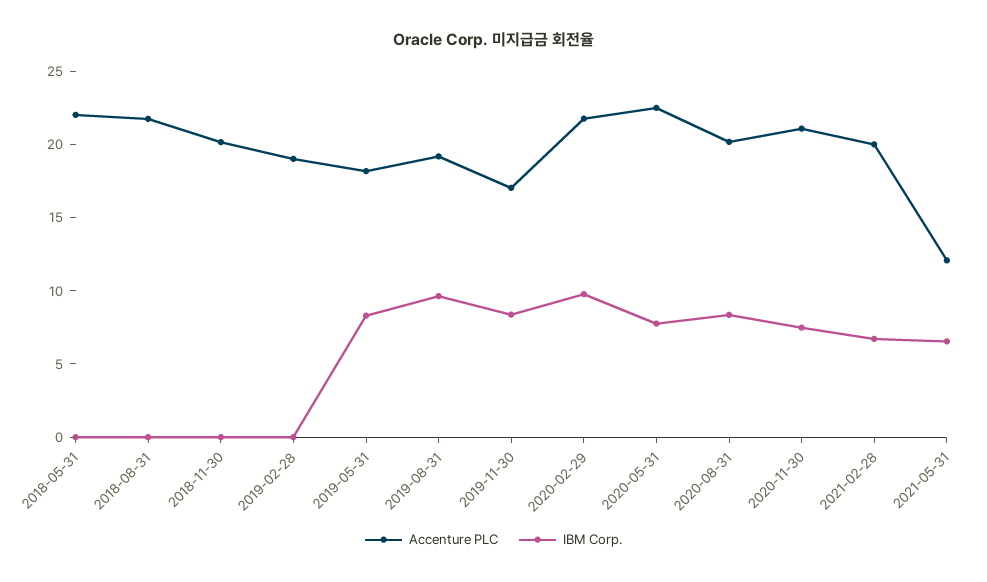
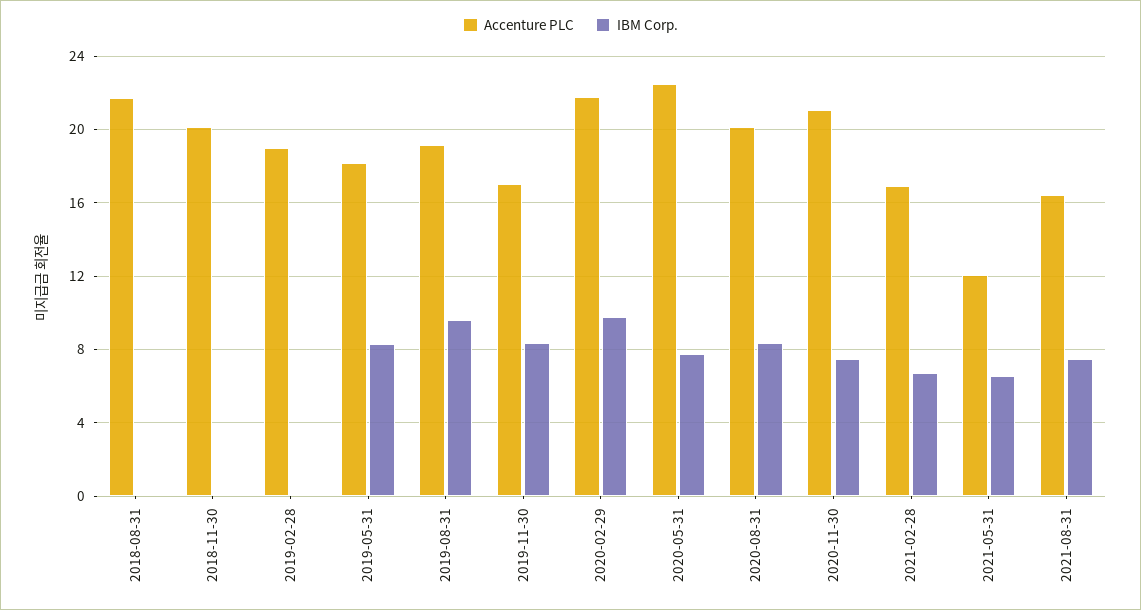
Accenture PLC, 2018-05-31: 22 -> none
IBM Corp., 2018-05-31: 0 -> none
Accenture PLC, 2021-02-28: 20 -> 17
Accenture PLC, 2021-08-31: none -> 16.5
IBM Corp., 2021-08-31: none -> 7.5

